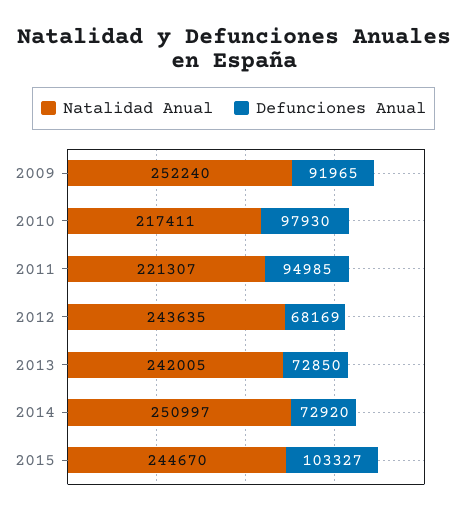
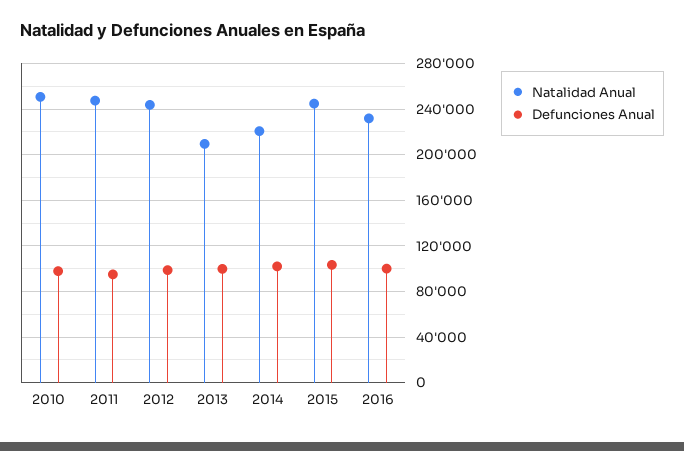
Natalidad Anual, 2009: 252240 -> none
Defunciones Anual, 2009: 91965 -> none
Natalidad Anual, 2010: 217411 -> 250000
Natalidad Anual, 2011: 221307 -> 250000
Defunciones Anual, 2012: 68169 -> 100000
Natalidad Anual, 2013: 242005 -> 210000
Defunciones Anual, 2013: 72850 -> 100000
Natalidad Anual, 2014: 250997 -> 220000
Defunciones Anual, 2014: 72920 -> 100000
Natalidad Anual, 2016: none -> 230000
Defunciones Anual, 2016: none -> 100000

